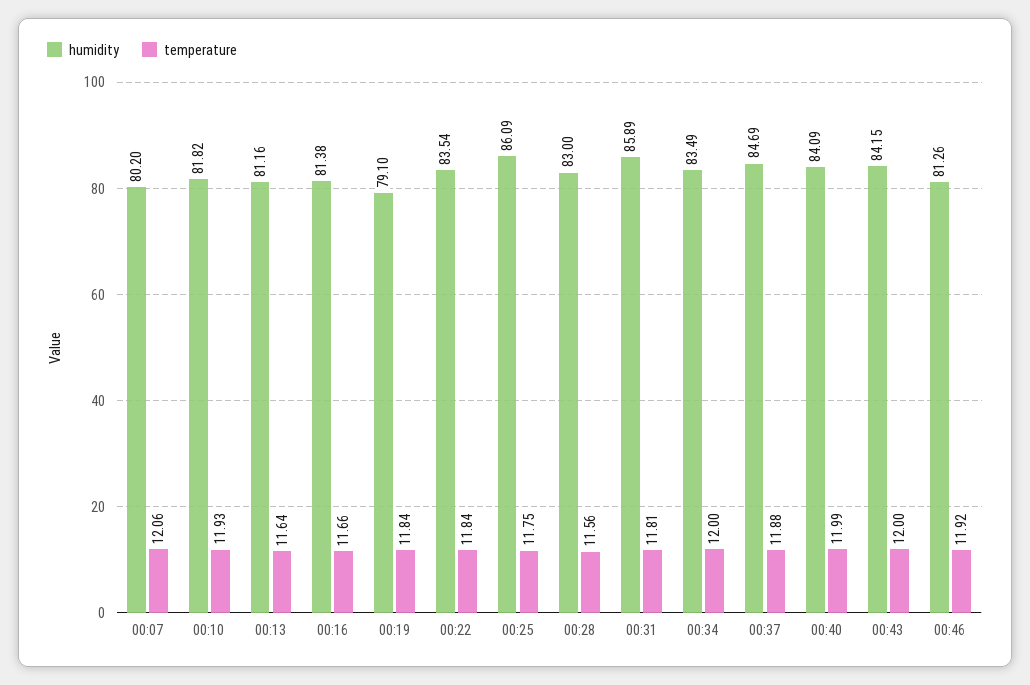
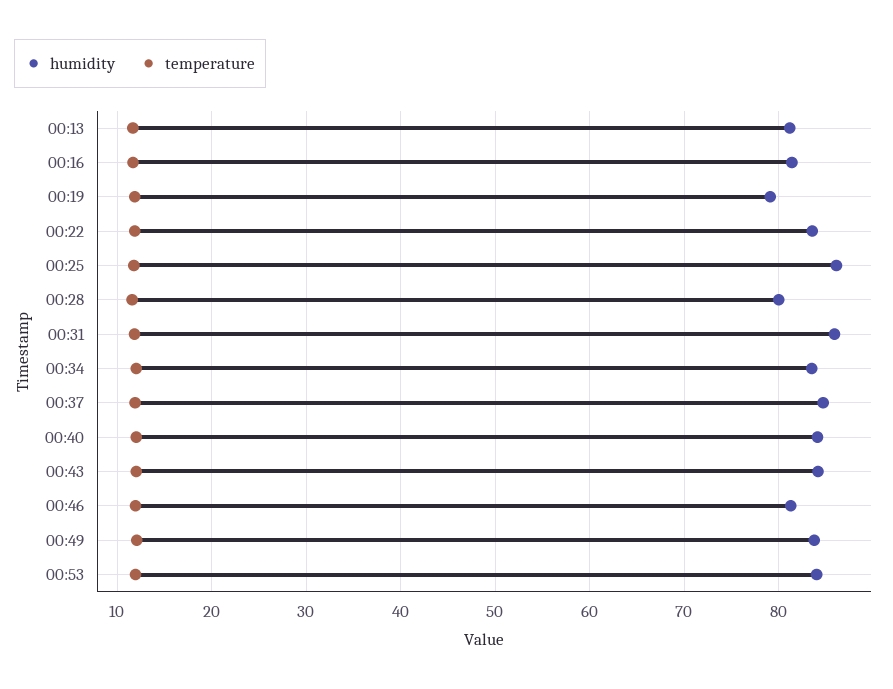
humidity, 00:07: 80.2 -> none
temperature, 00:07: 12.06 -> none
humidity, 00:10: 81.82 -> none
temperature, 00:10: 11.93 -> none
humidity, 00:28: 83 -> 80
humidity, 00:49: none -> 84
temperature, 00:49: none -> 12
humidity, 00:53: none -> 84
temperature, 00:53: none -> 12

